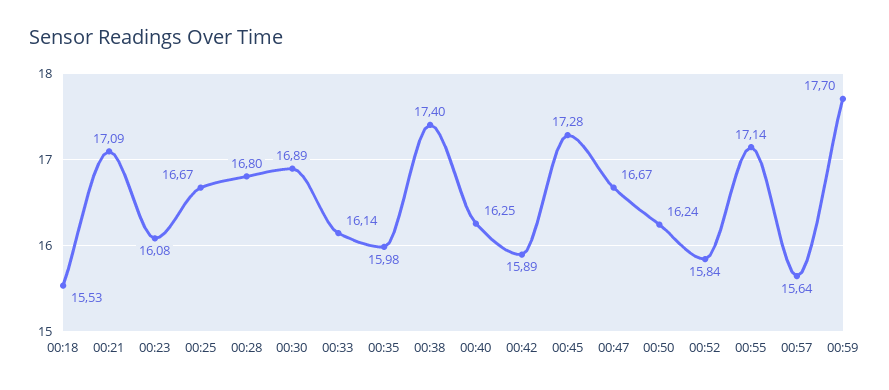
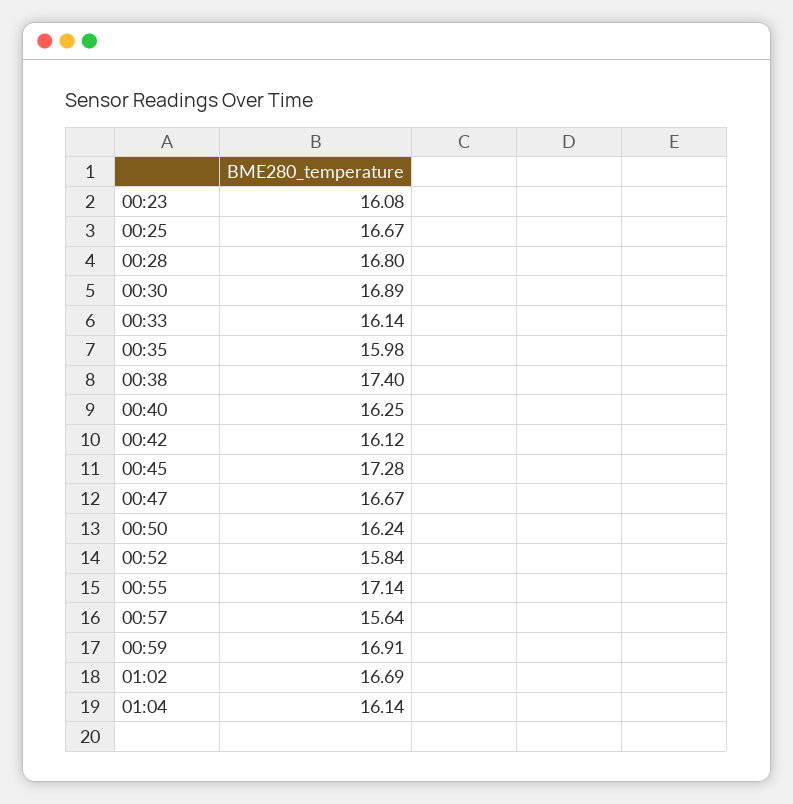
00:18: 15.53 -> none
00:21: 17.09 -> none
00:42: 15.89 -> 16.12
00:59: 17.7 -> 16.91
01:02: none -> 16.69
01:04: none -> 16.14

